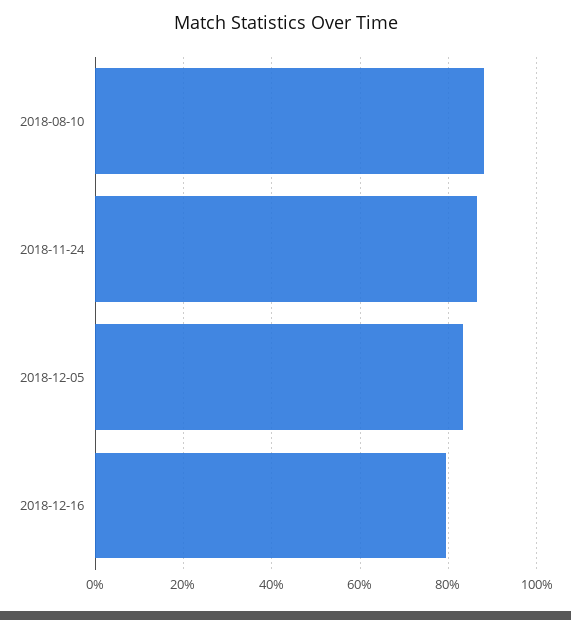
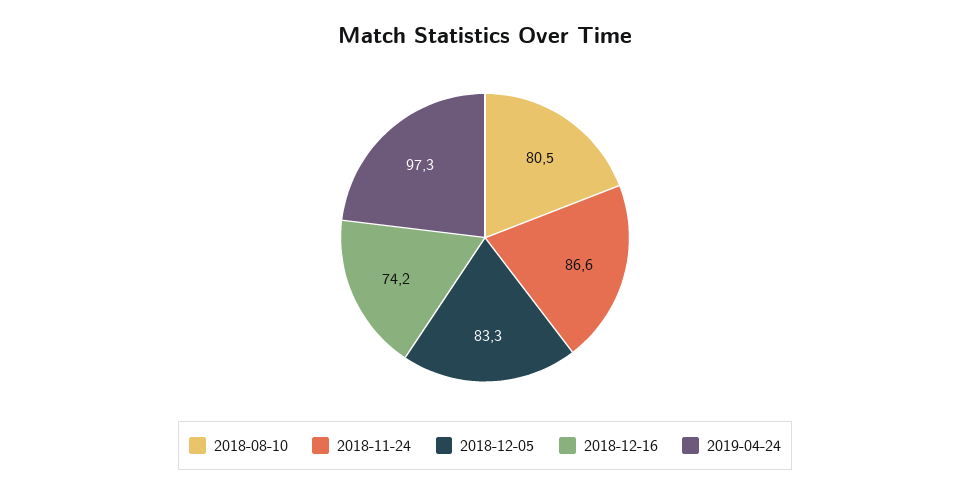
2018-08-10: 88 -> 80.5
2018-12-16: 80 -> 74.2
2019-04-24: none -> 97.3

